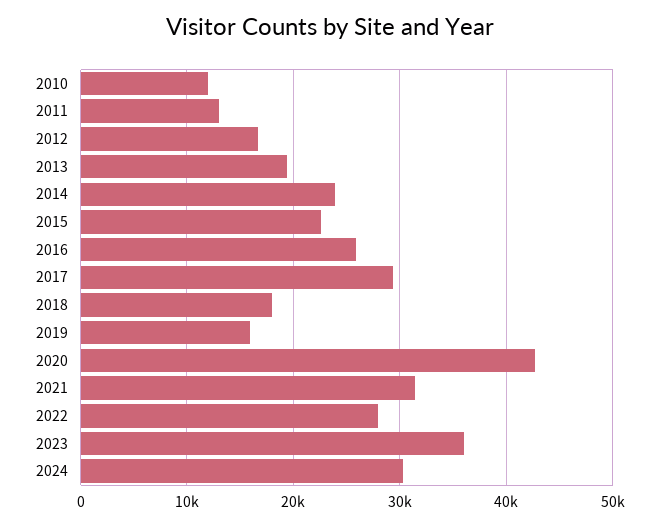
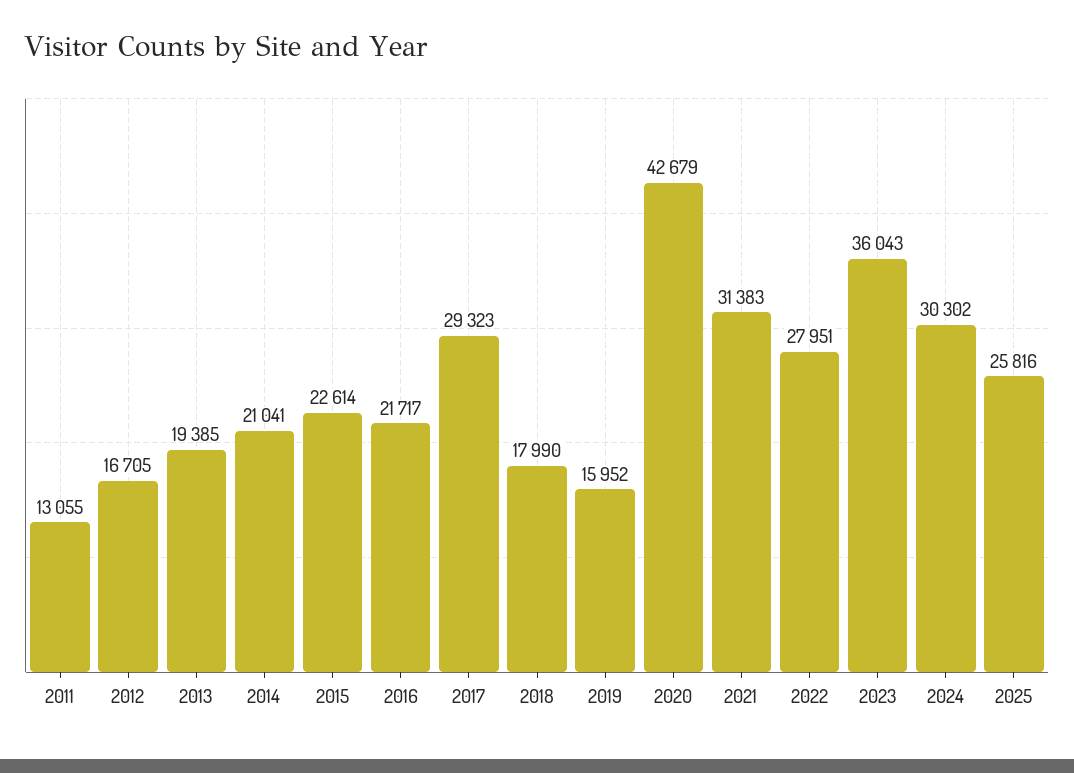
2010: 12000 -> none
2014: 24000 -> 21041
2016: 26000 -> 21717
2025: none -> 25816

